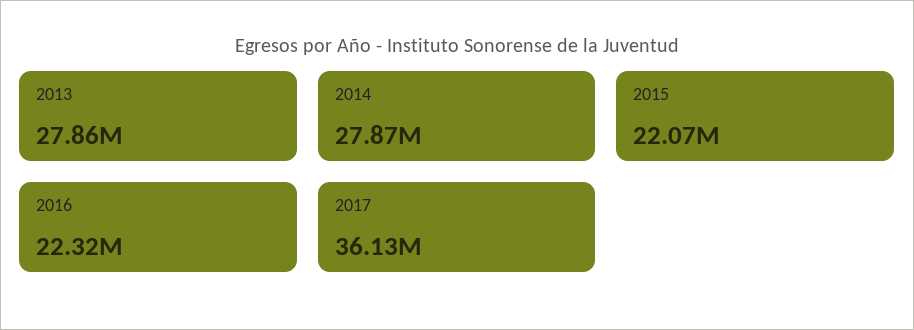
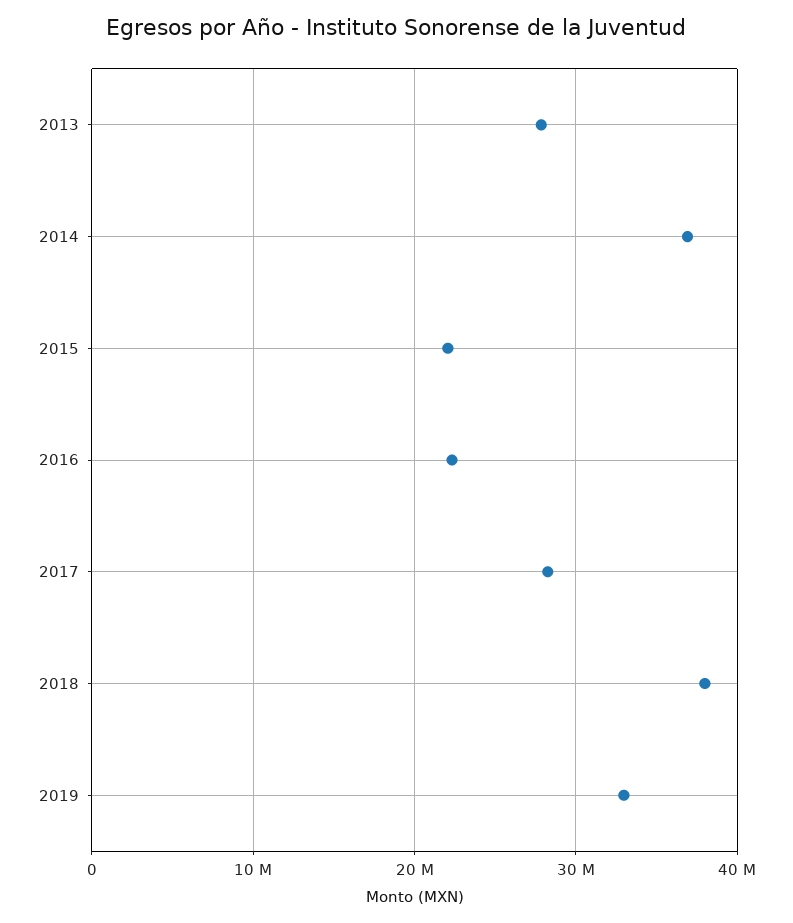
2014: 27870000 -> 37000000
2017: 36130000 -> 28000000
2018: none -> 38000000
2019: none -> 33000000

